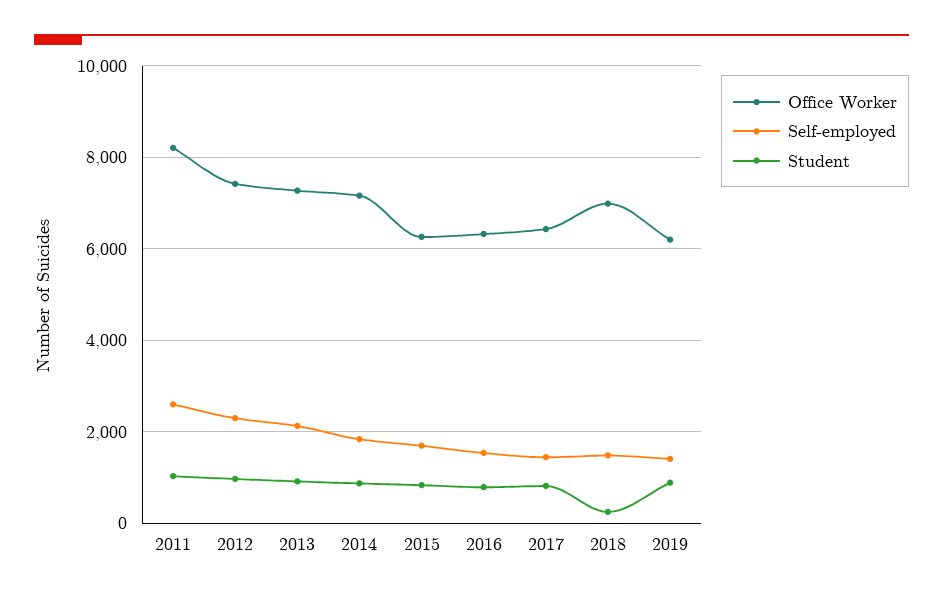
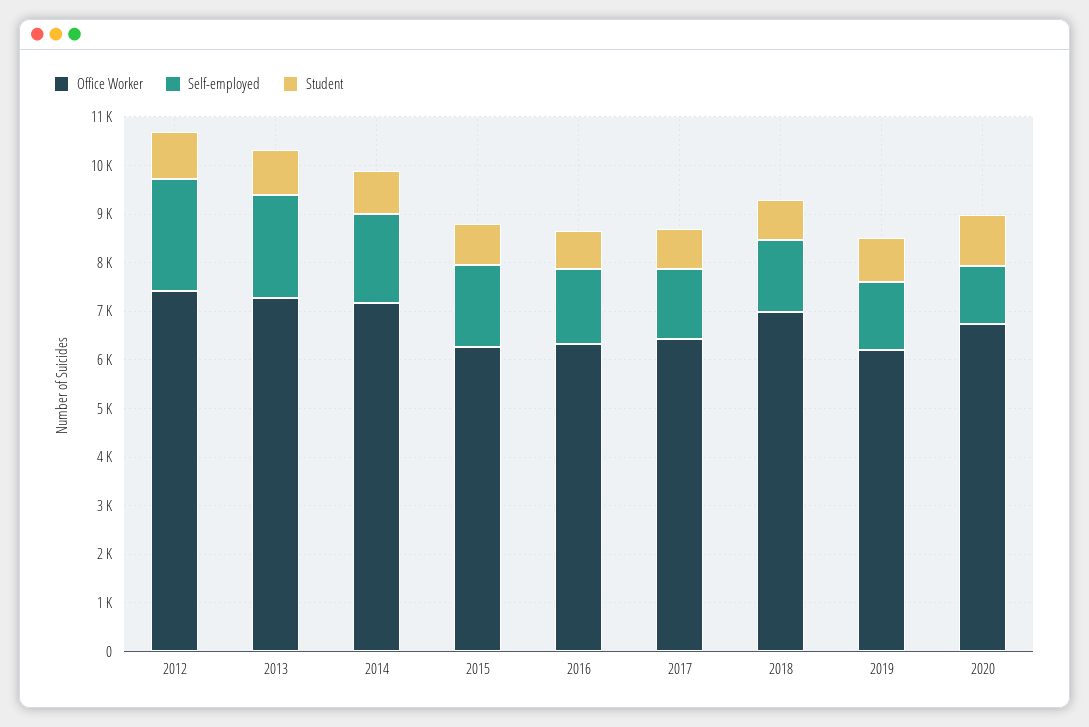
Office Worker, 2011: 8200 -> none
Self-employed, 2011: 2600 -> none
Student, 2011: 1000 -> none
Student, 2018: 200 -> 800
Office Worker, 2020: none -> 6800
Self-employed, 2020: none -> 1200
Student, 2020: none -> 1000

